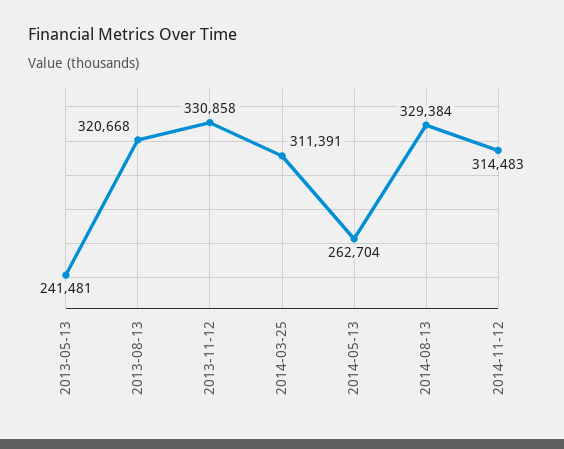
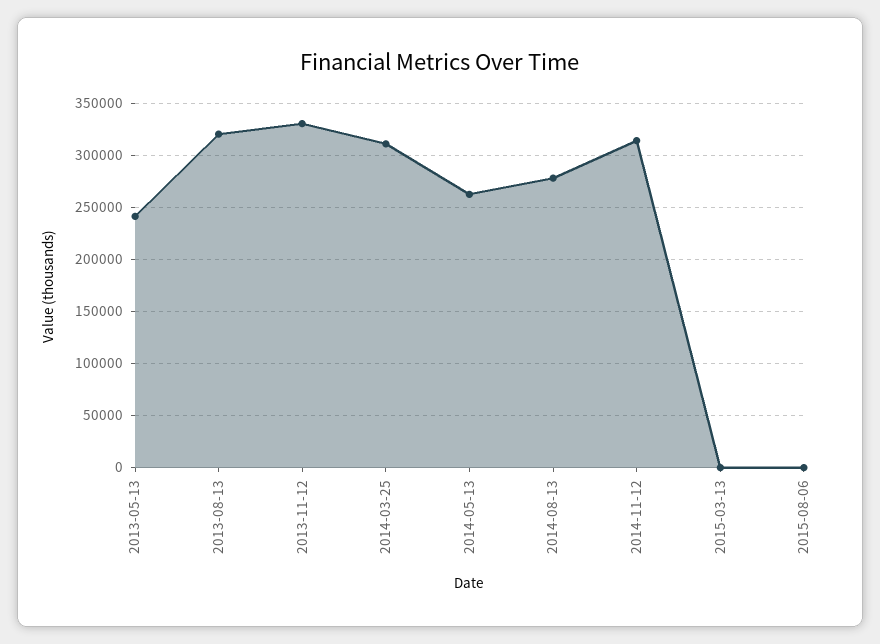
2014-08-13: 329384 -> 280000
2015-03-13: none -> 0
2015-08-06: none -> 0

